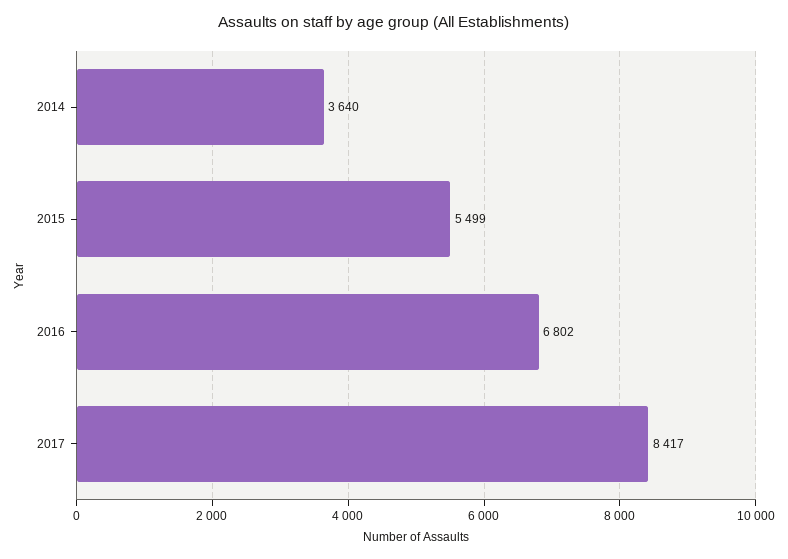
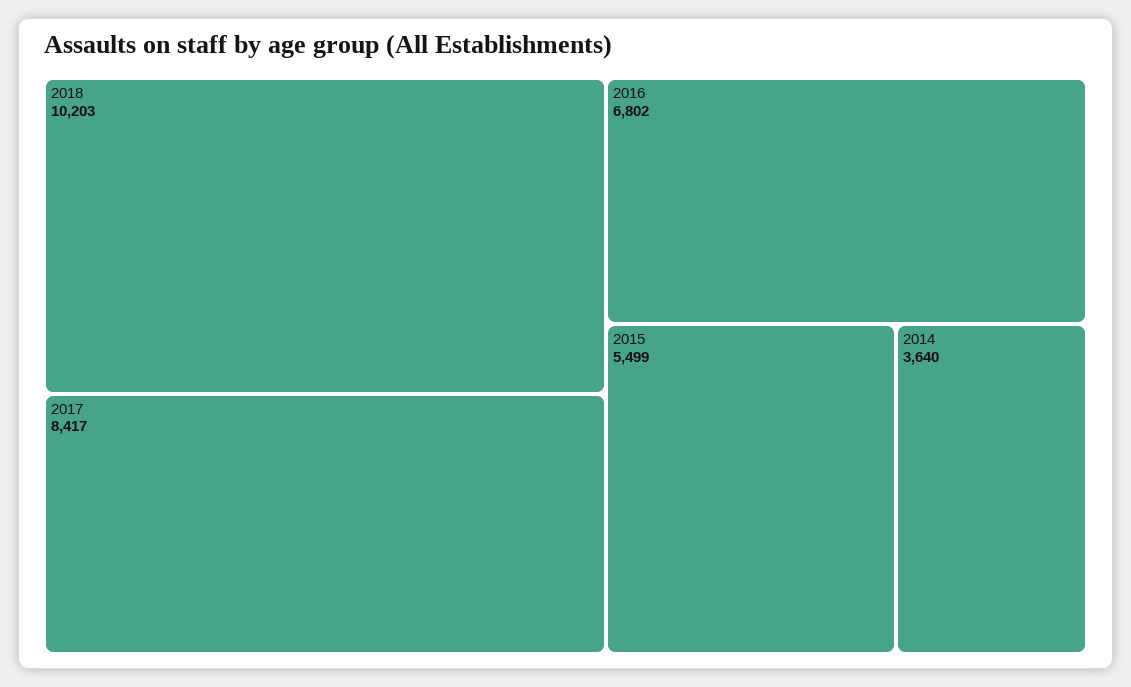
2018: none -> 10203

